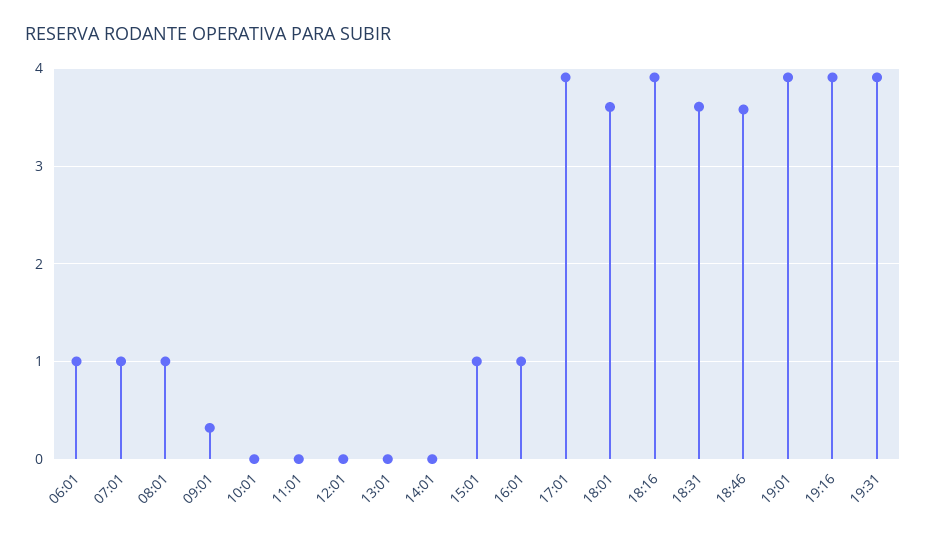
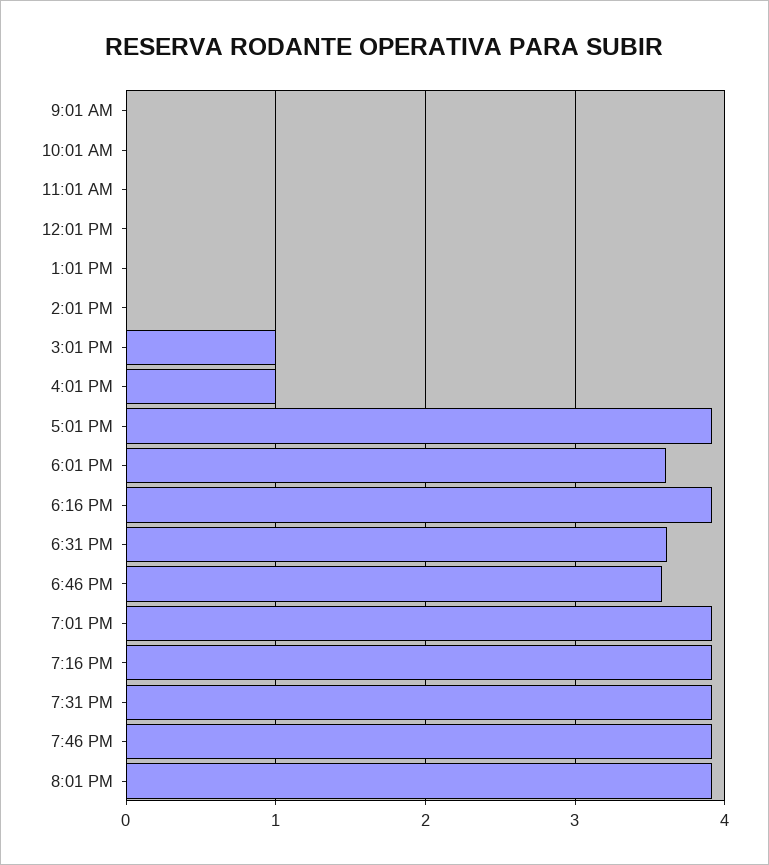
06:01: 1 -> none
07:01: 1 -> none
08:01: 1 -> none
09:01: 0.3 -> 0
7:46 PM: none -> 3.9
8:01 PM: none -> 3.9

